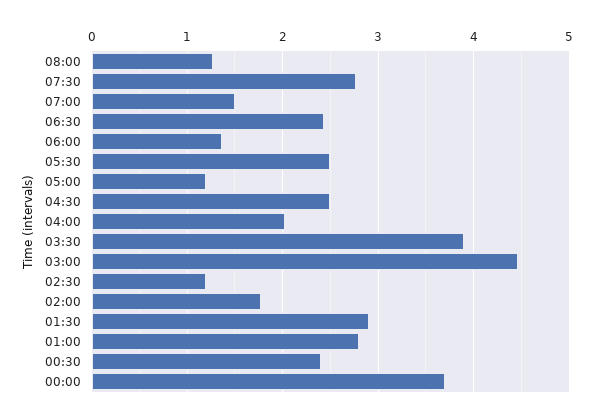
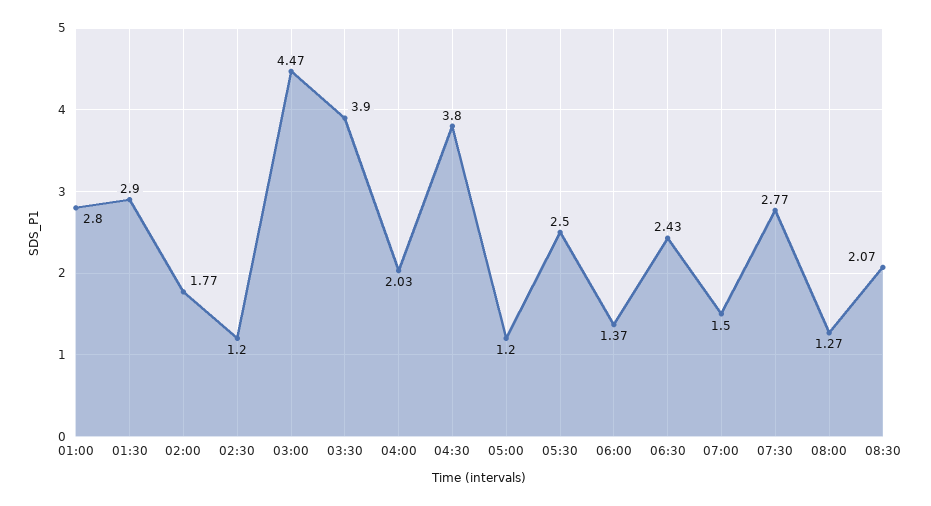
04:30: 2.5 -> 3.8
00:30: 2.4 -> none
00:00: 3.7 -> none
08:30: none -> 2.07

